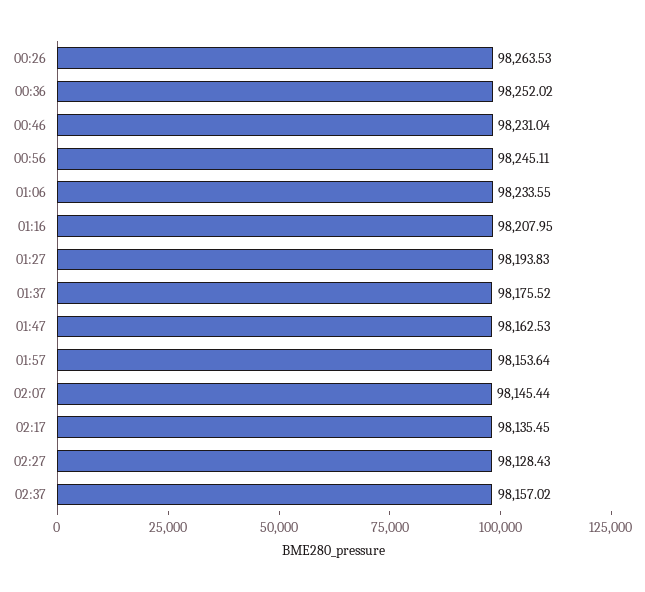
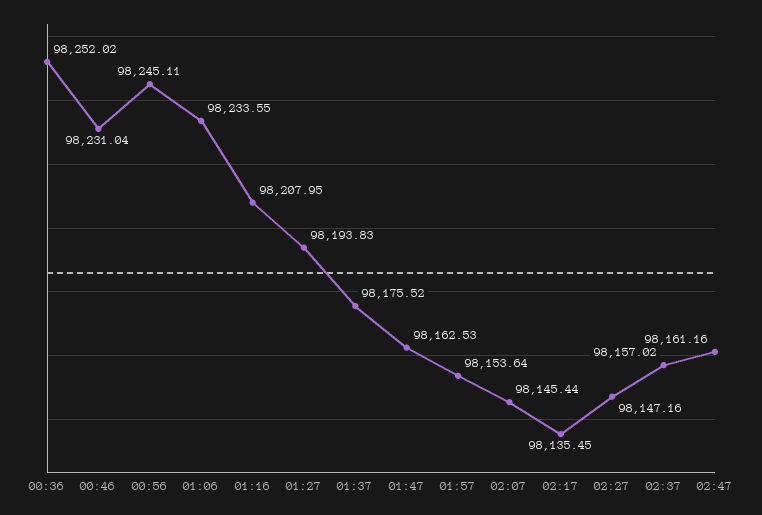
00:26: 98263.53 -> none
02:27: 98128.43 -> 98147.16
02:47: none -> 98161.16

